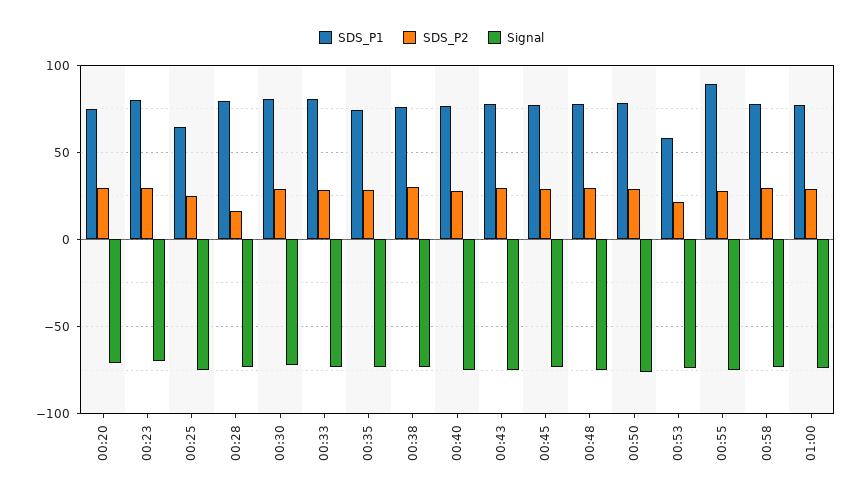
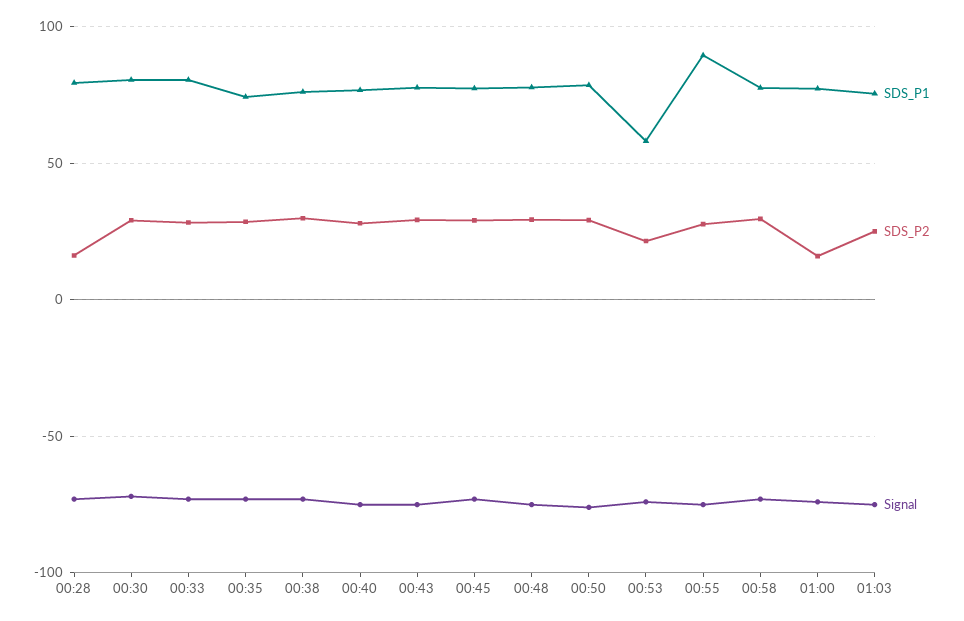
SDS_P1, 00:20: 75 -> none
SDS_P2, 00:20: 30 -> none
Signal, 00:20: -70 -> none
SDS_P1, 00:23: 80 -> none
SDS_P2, 00:23: 30 -> none
Signal, 00:23: -70 -> none
SDS_P1, 00:25: 65 -> none
SDS_P2, 00:25: 25 -> none
Signal, 00:25: -75 -> none
SDS_P2, 01:00: 30 -> 15
SDS_P1, 01:03: none -> 75
SDS_P2, 01:03: none -> 25
Signal, 01:03: none -> -75

